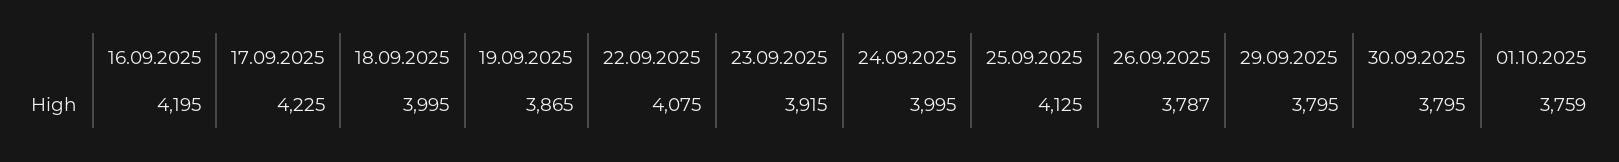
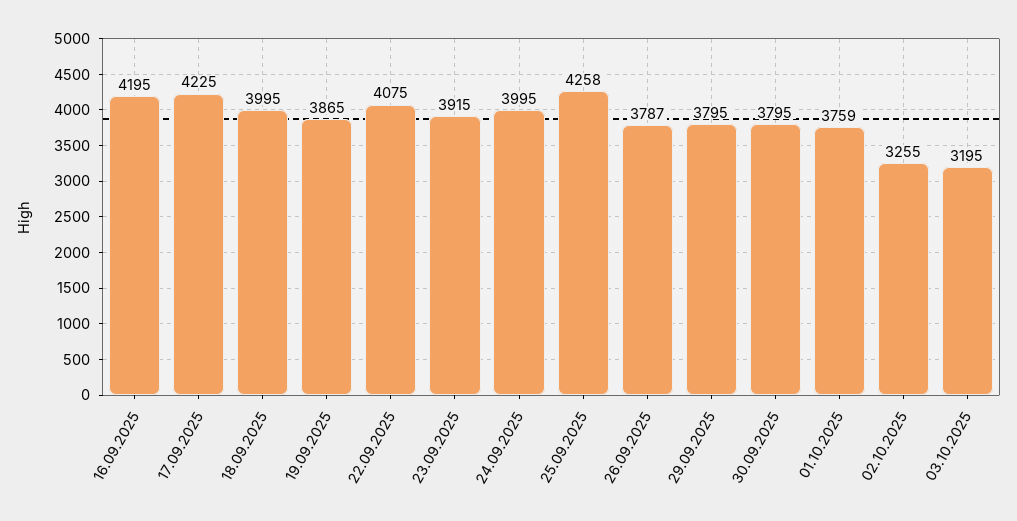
25.09.2025: 4125 -> 4258
02.10.2025: none -> 3255
03.10.2025: none -> 3195

